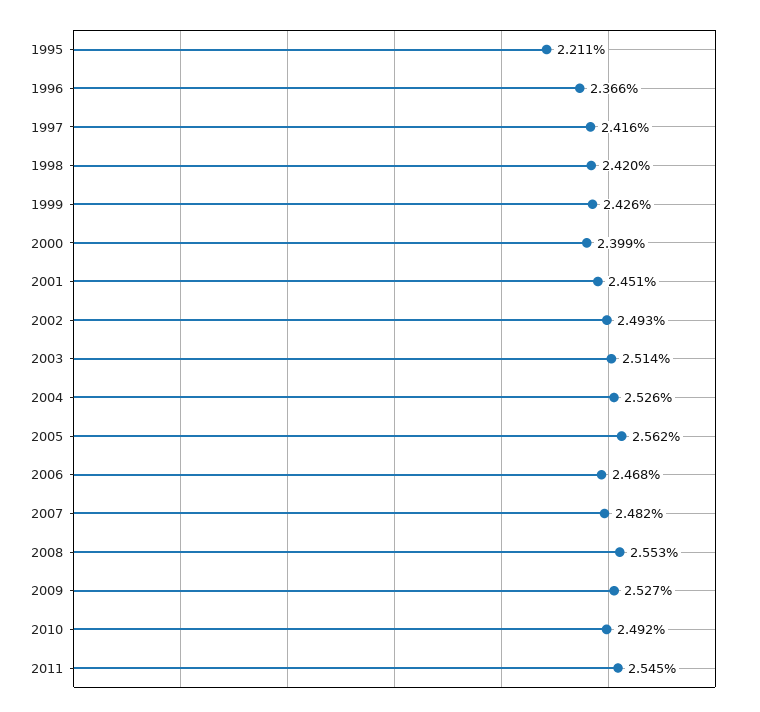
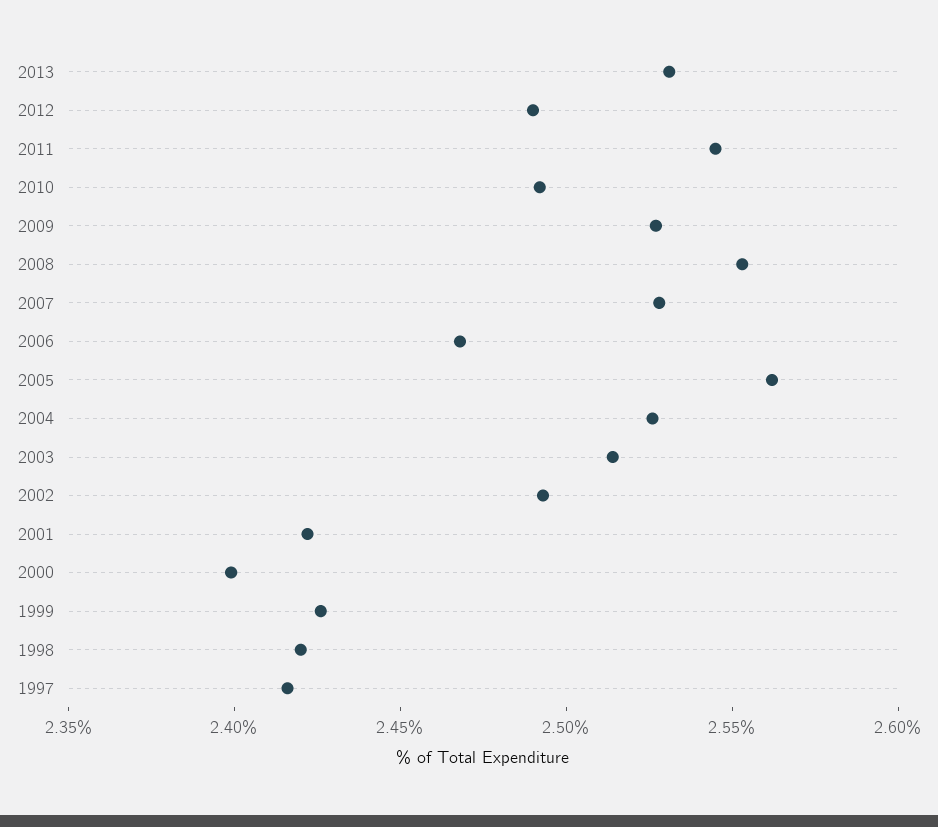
1995: 2.211 -> none
1996: 2.366 -> none
2001: 2.451 -> 2.42
2007: 2.482 -> 2.53
2013: none -> 2.53
2012: none -> 2.49

